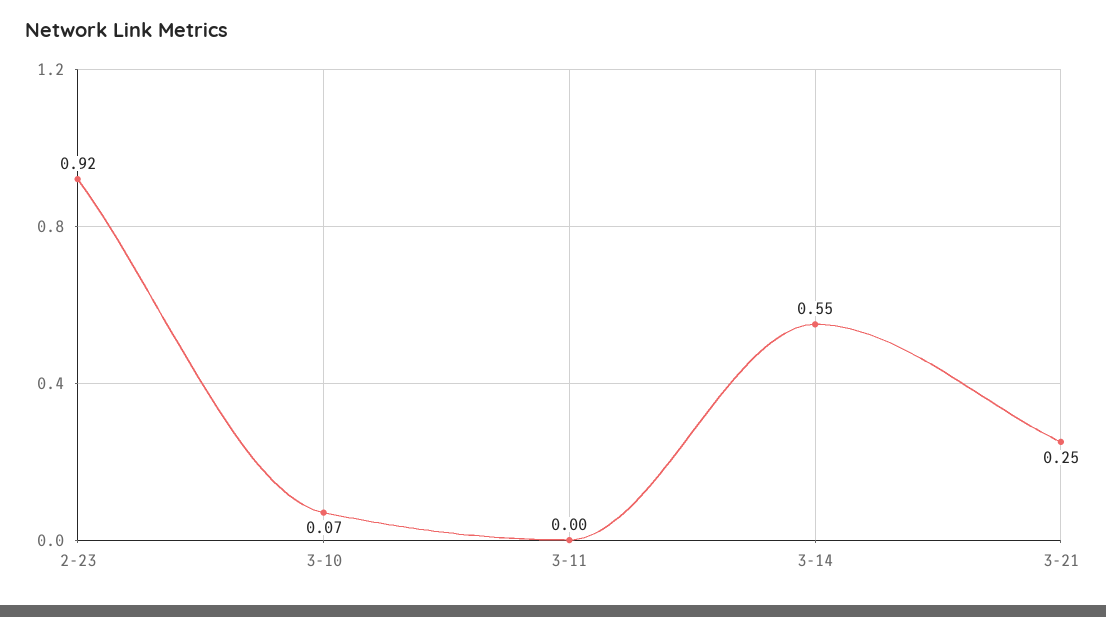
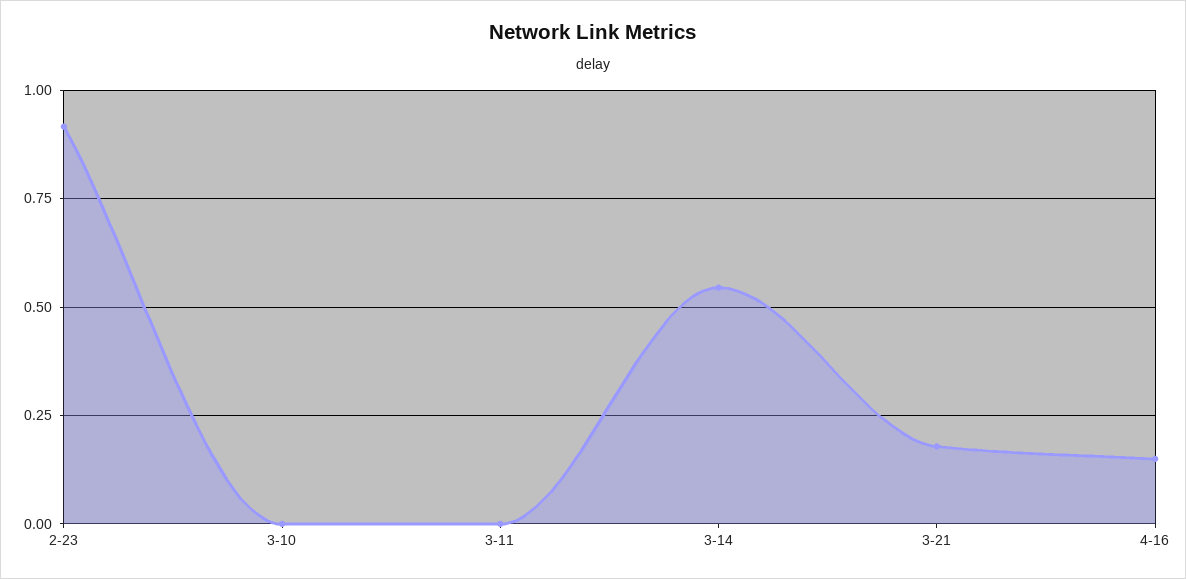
3-10: 0.07 -> 0
3-21: 0.25 -> 0.175
4-16: none -> 0.15

